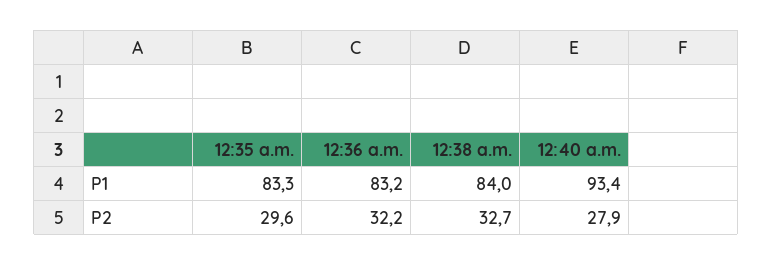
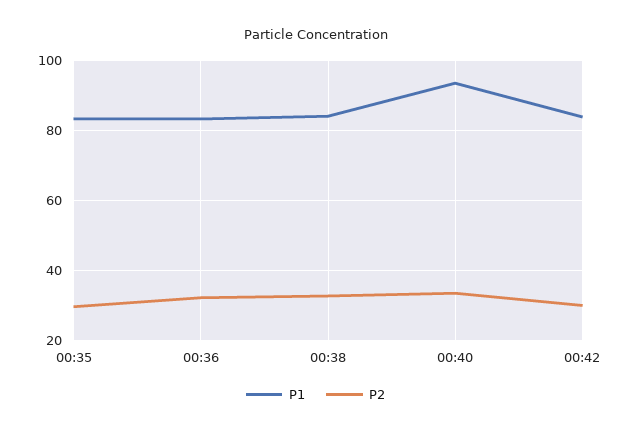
P2, 12:40 a.m.: 27.9 -> 34
P1, 00:42: none -> 84
P2, 00:42: none -> 30

